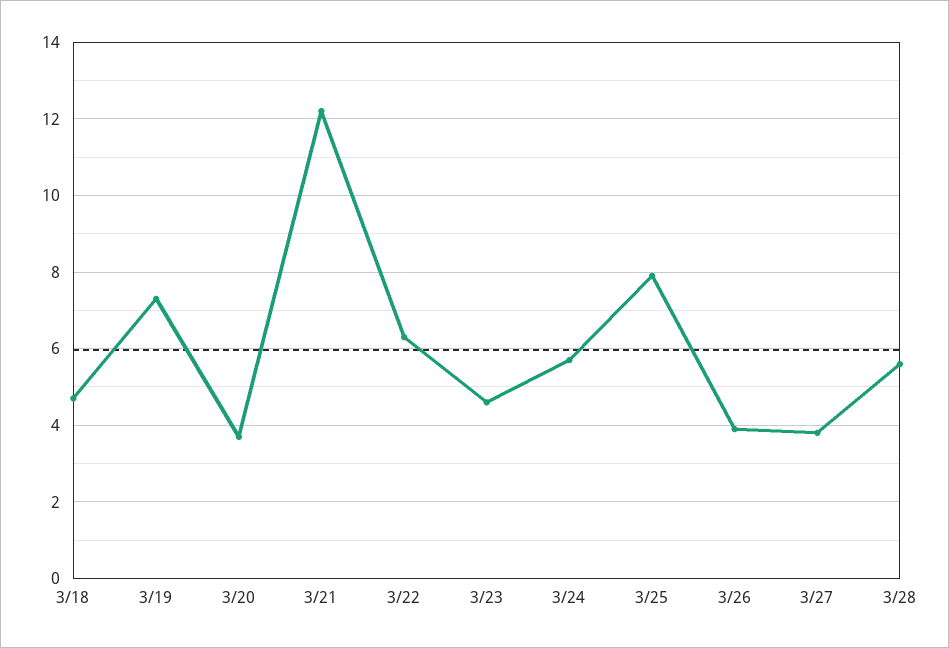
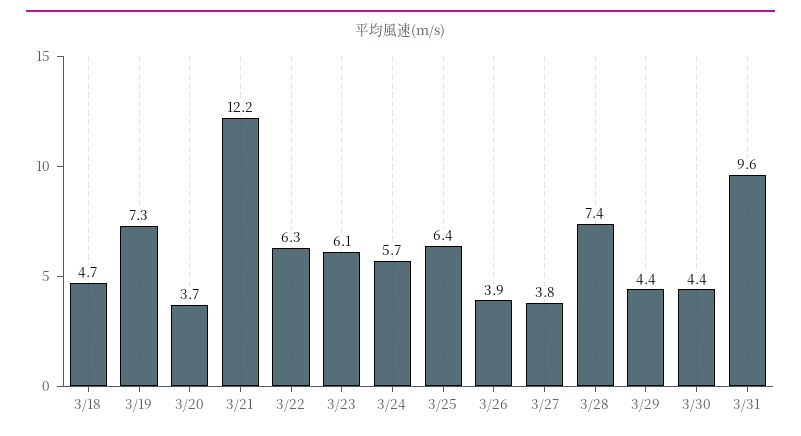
3/23: 4.5 -> 6.1
3/25: 8 -> 6.4
3/28: 5.5 -> 7.4
3/29: none -> 4.4
3/30: none -> 4.4
3/31: none -> 9.6

